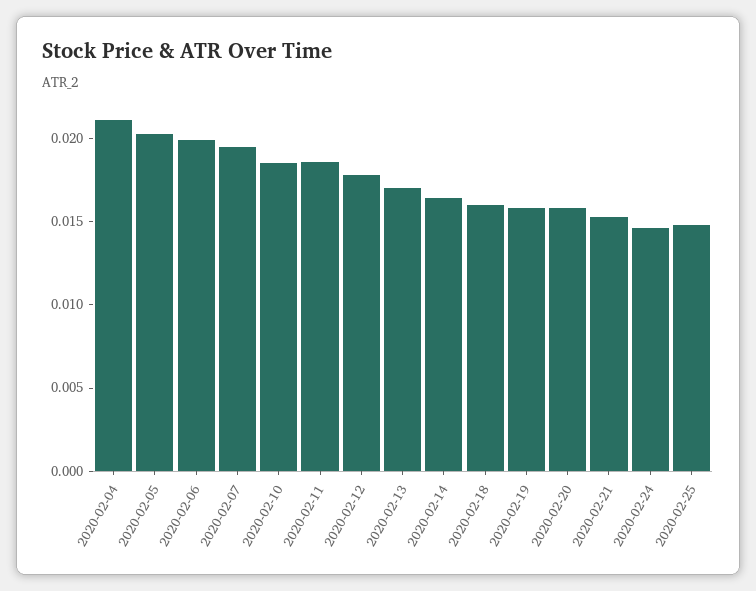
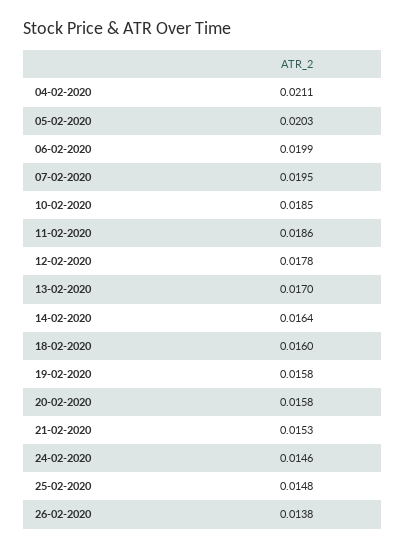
26-02-2020: none -> 0.0138

